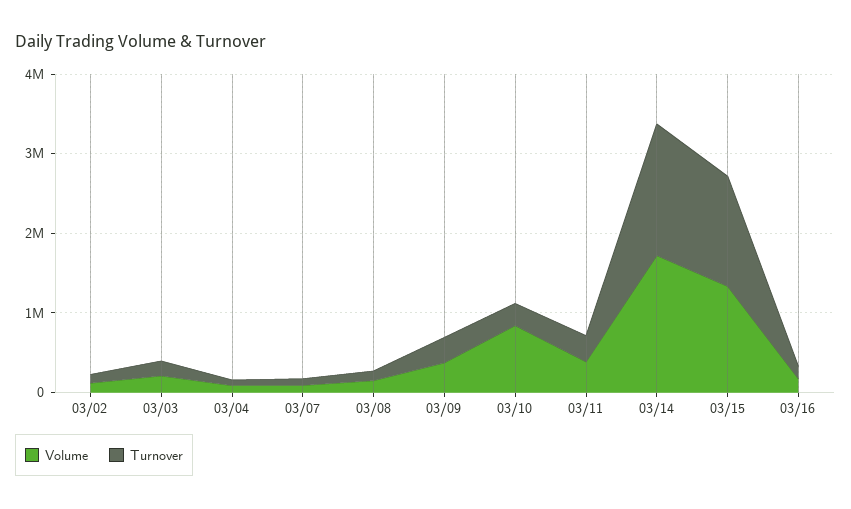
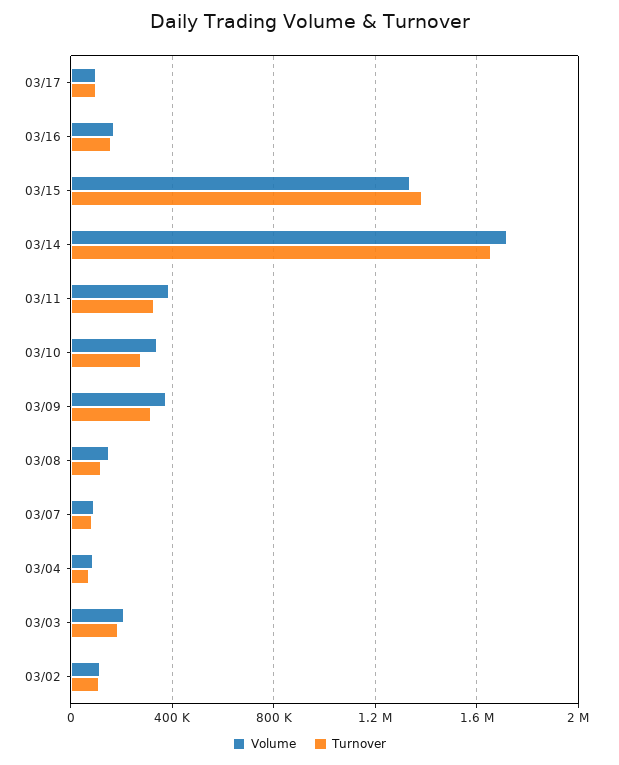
Volume, 03/10: 800000 -> 350000
Volume, 03/17: none -> 100000
Turnover, 03/17: none -> 100000

